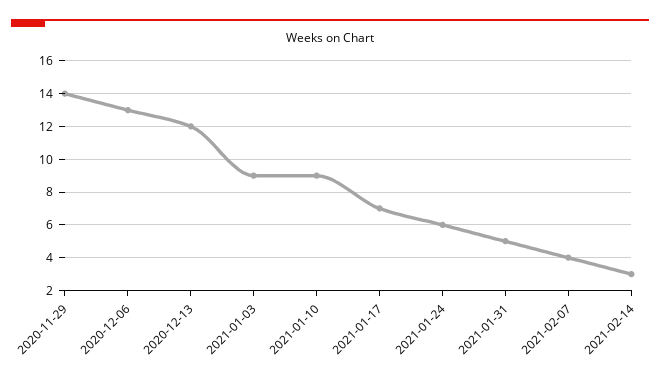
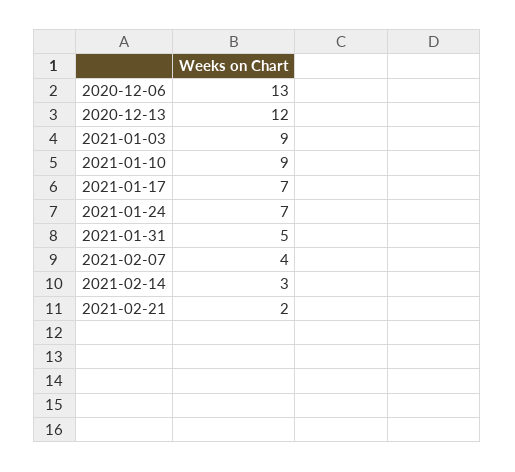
2020-11-29: 14 -> none
2021-01-24: 6 -> 7
2021-02-21: none -> 2

